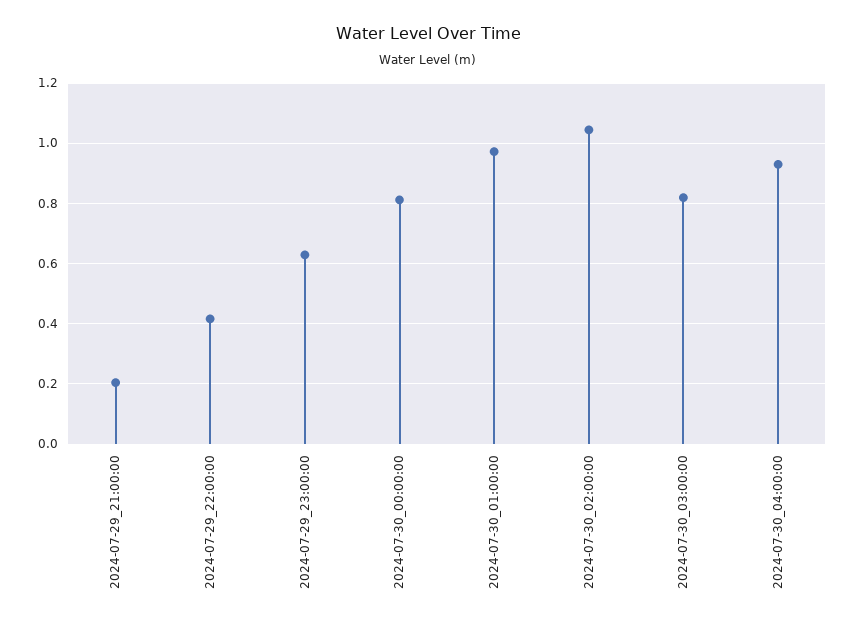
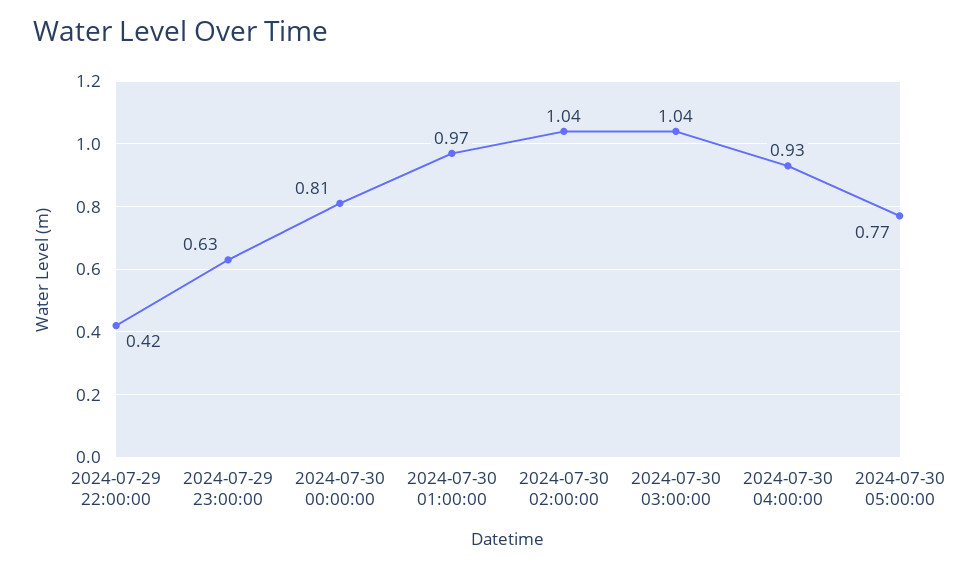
2024-07-29_21:00:00: 0.2 -> none
2024-07-30_03:00:00: 0.82 -> 1.04
2024-07-30 05:00:00: none -> 0.77

